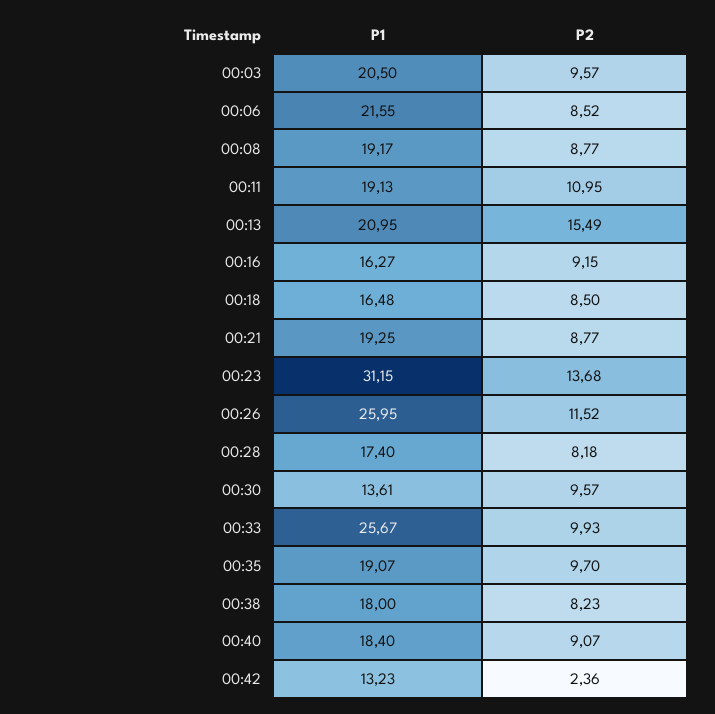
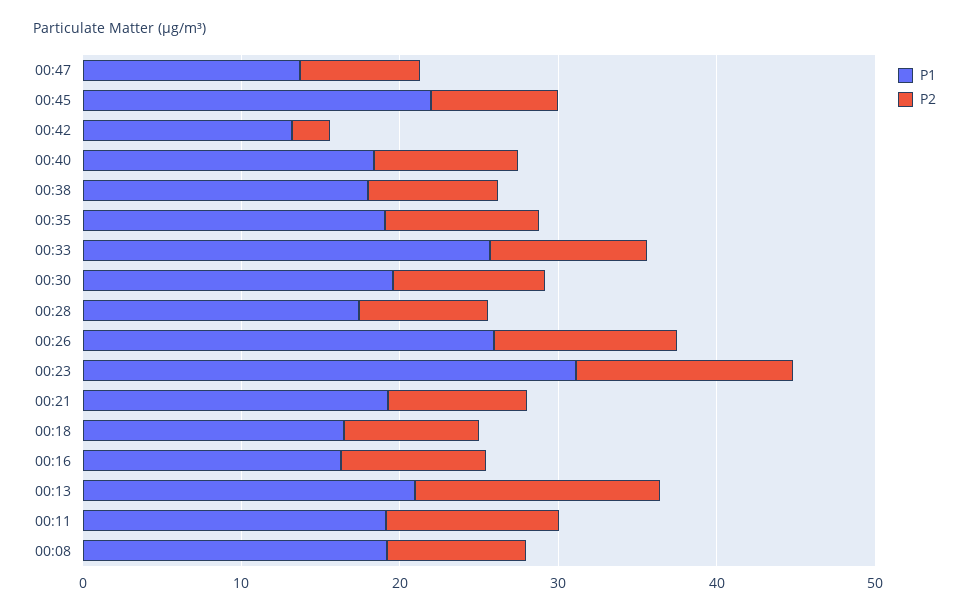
P1, 00:03: 20.5 -> none
P2, 00:03: 9.57 -> none
P1, 00:06: 21.55 -> none
P2, 00:06: 8.52 -> none
P1, 00:30: 13.61 -> 20
P1, 00:47: none -> 14
P2, 00:47: none -> 8
P1, 00:45: none -> 22
P2, 00:45: none -> 8

